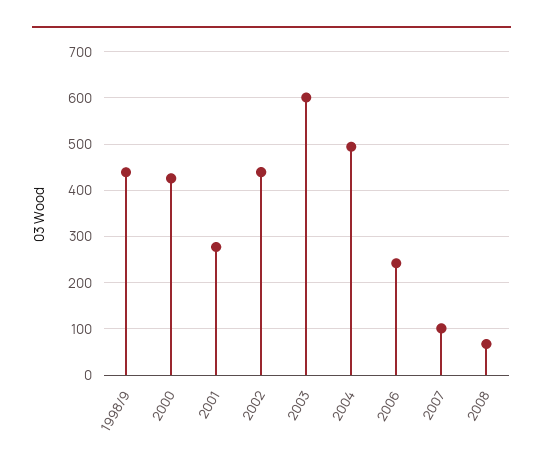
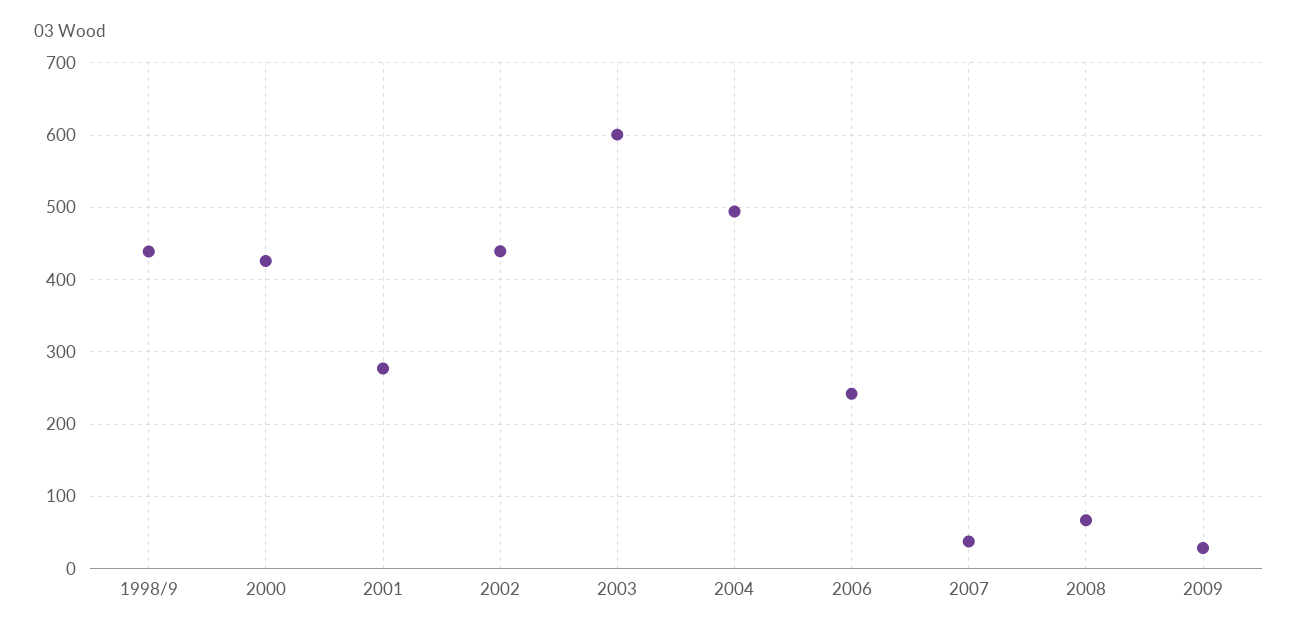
2007: 100 -> 40
2009: none -> 30

